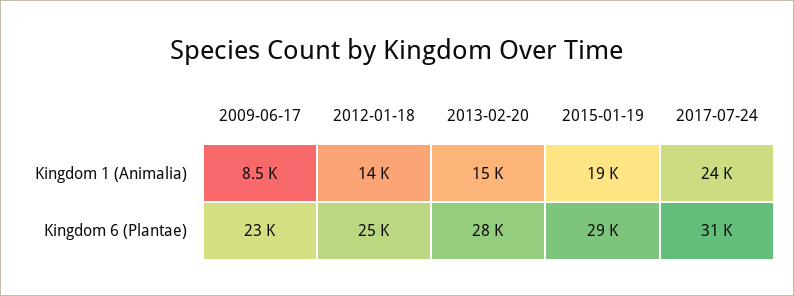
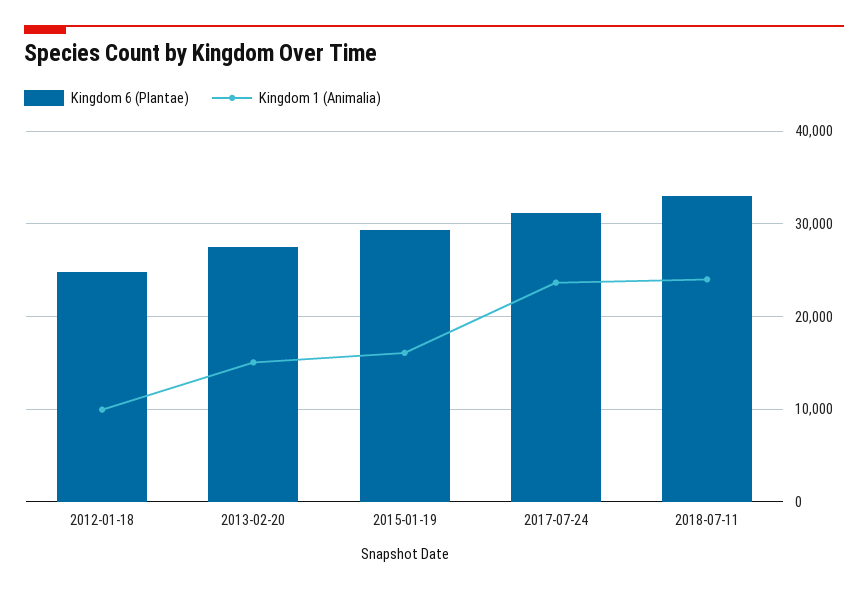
Kingdom 1 (Animalia), 2009-06-17: 8500 -> none
Kingdom 1 (Animalia), 2012-01-18: 14000 -> 10000
Kingdom 1 (Animalia), 2015-01-19: 19000 -> 16000
Kingdom 6 (Plantae), 2009-06-17: 23000 -> none
Kingdom 6 (Plantae), 2018-07-11: none -> 33000
Kingdom 1 (Animalia), 2018-07-11: none -> 24000

